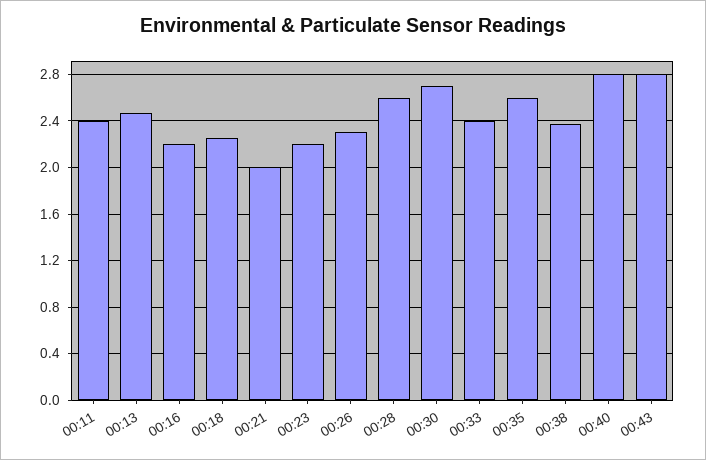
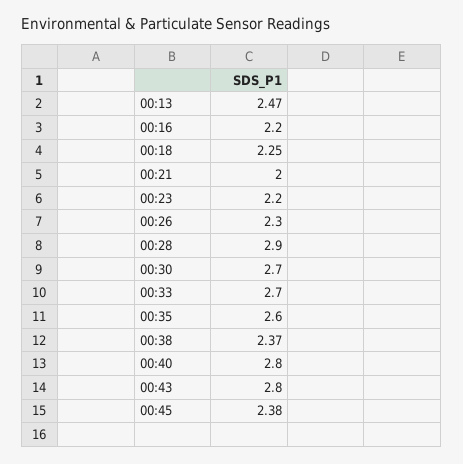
00:11: 2.4 -> none
00:28: 2.6 -> 2.9
00:33: 2.4 -> 2.7
00:45: none -> 2.38

